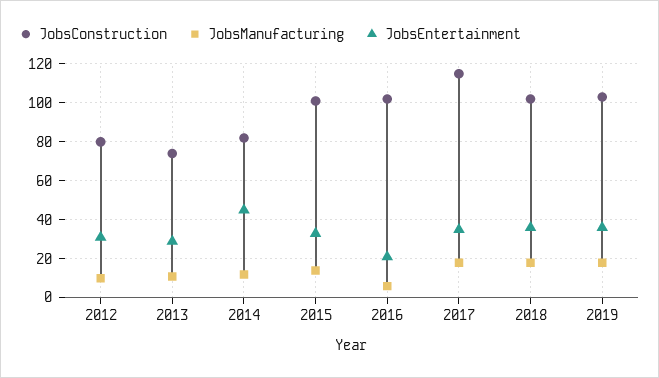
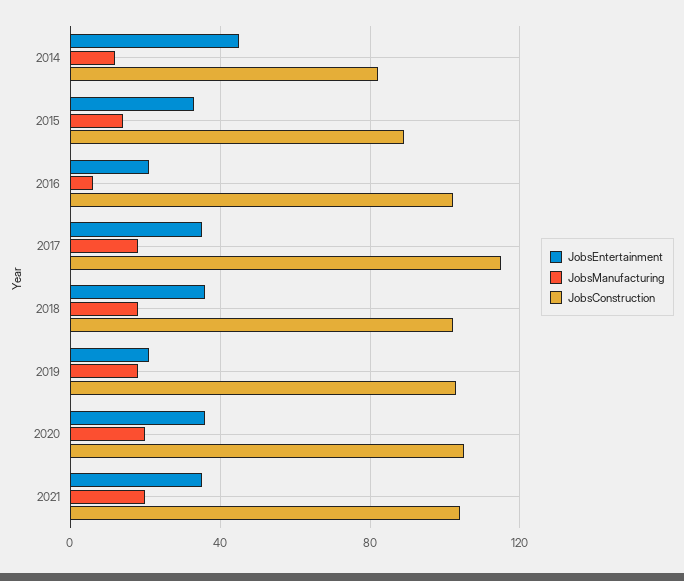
JobsConstruction, 2012: 80 -> none
JobsManufacturing, 2012: 10 -> none
JobsEntertainment, 2012: 30 -> none
JobsConstruction, 2013: 75 -> none
JobsManufacturing, 2013: 10 -> none
JobsEntertainment, 2013: 30 -> none
JobsConstruction, 2015: 100 -> 90
JobsEntertainment, 2019: 35 -> 20
JobsEntertainment, 2020: none -> 35
JobsManufacturing, 2020: none -> 20
JobsConstruction, 2020: none -> 105
JobsEntertainment, 2021: none -> 35
JobsManufacturing, 2021: none -> 20
JobsConstruction, 2021: none -> 105

